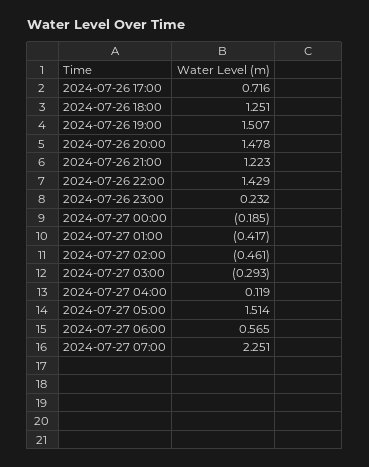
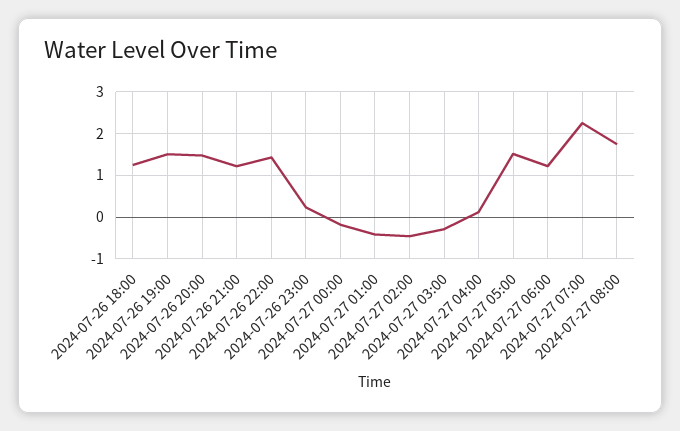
2024-07-26 17:00: 0.716 -> none
2024-07-27 06:00: 0.565 -> 1.2
2024-07-27 08:00: none -> 1.8

